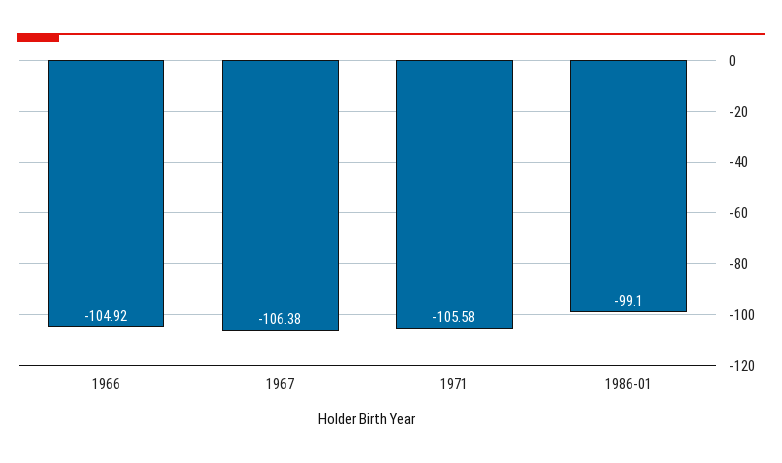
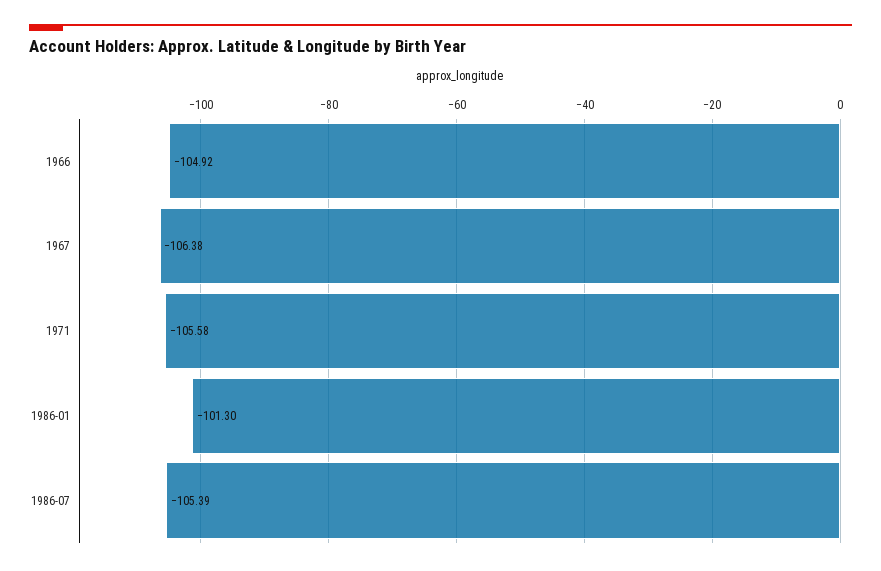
1986-01: -99.1 -> -101.3
1986-07: none -> -105.39

